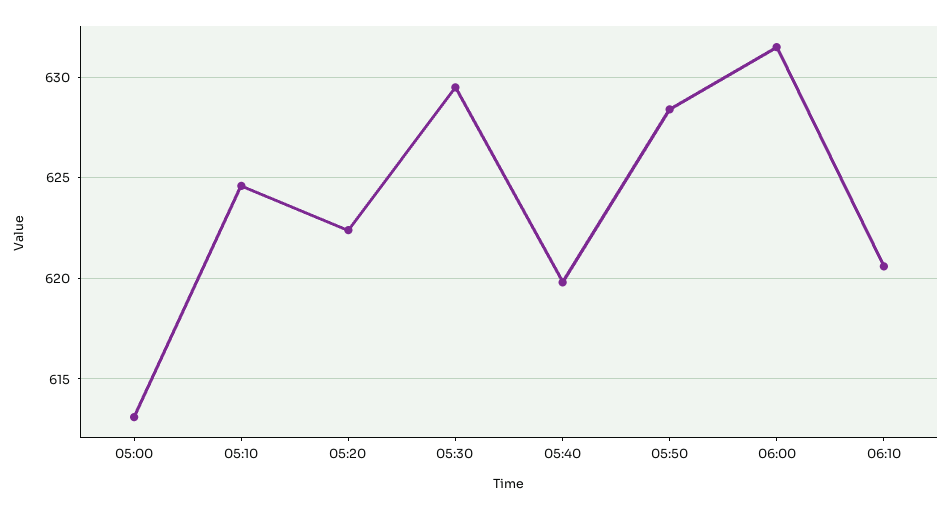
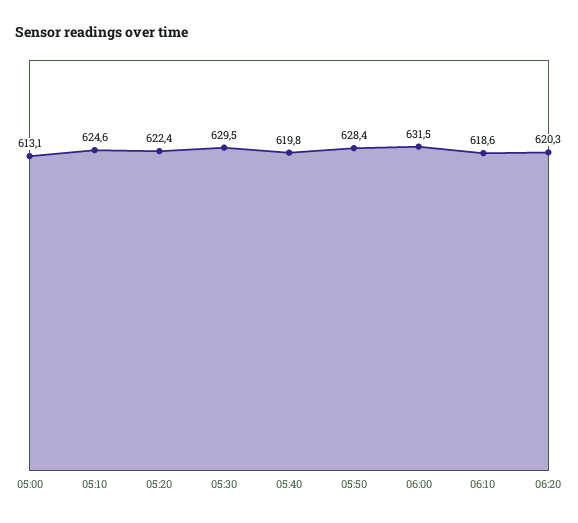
06:10: 620.5 -> 618.6
06:20: none -> 620.3

